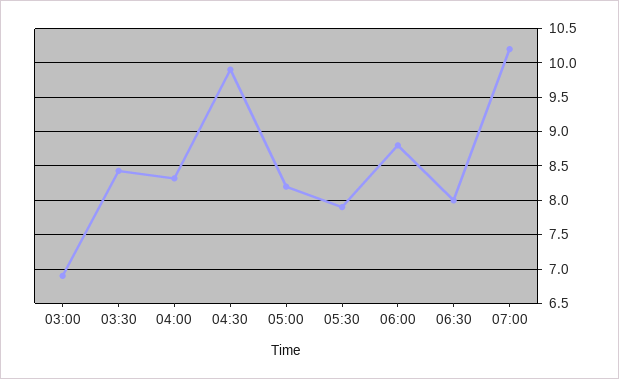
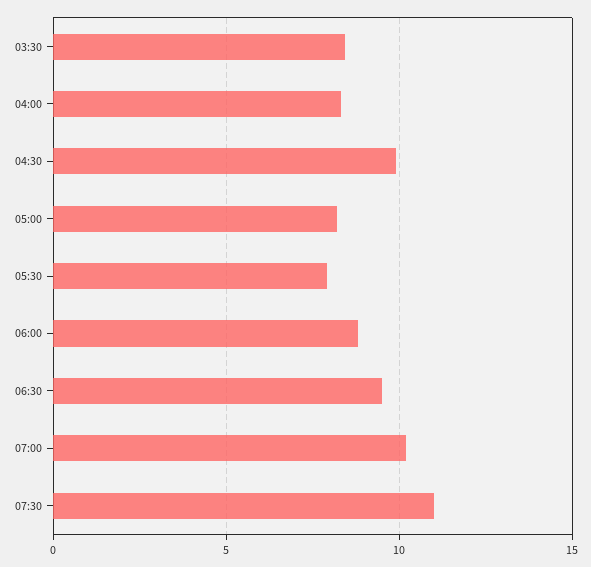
03:00: 6.9 -> none
06:30: 8 -> 9.5
07:30: none -> 11

